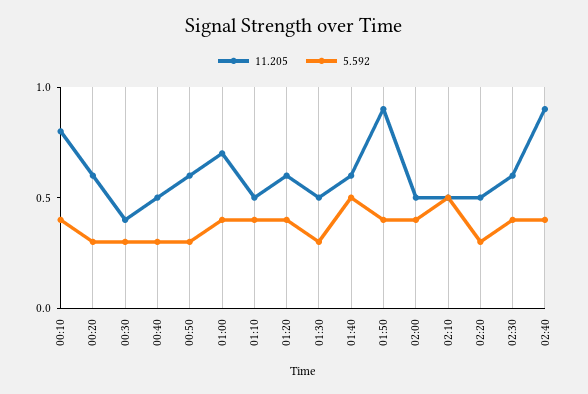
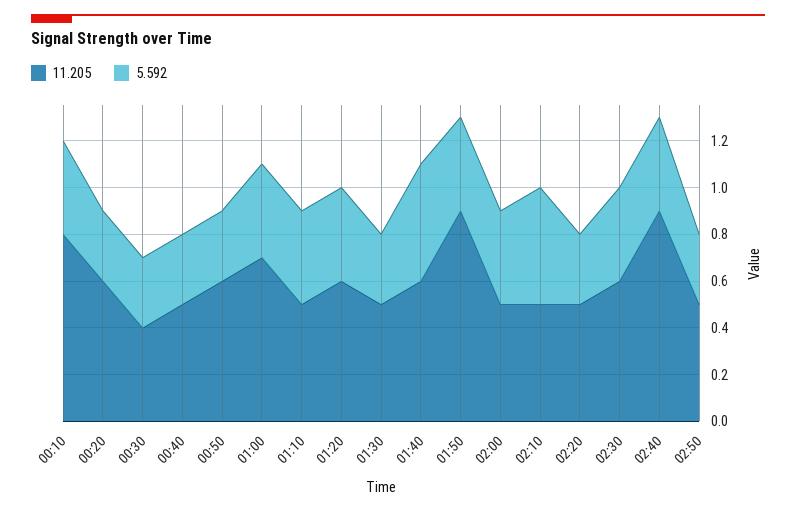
11.205, 02:50: none -> 0.5
5.592, 02:50: none -> 0.3

